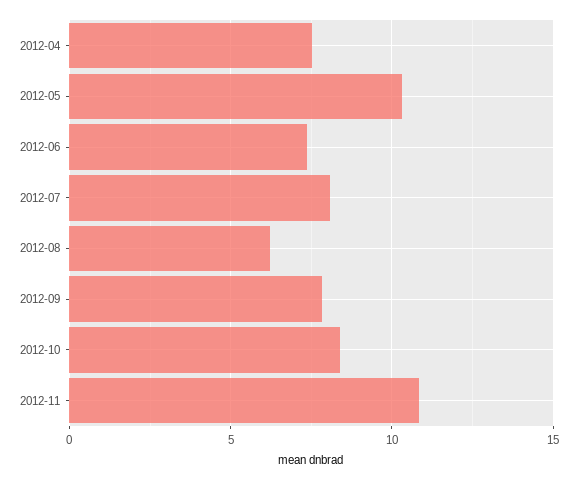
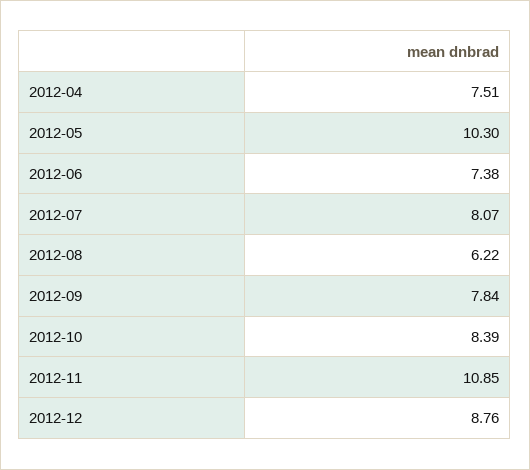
2012-12: none -> 8.76

